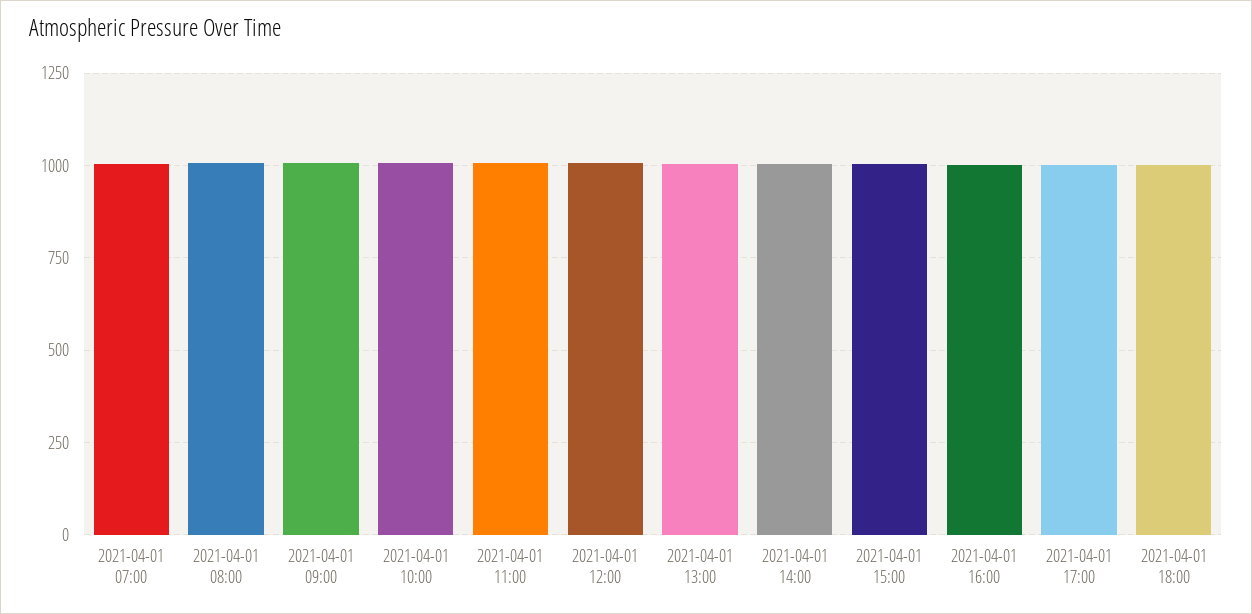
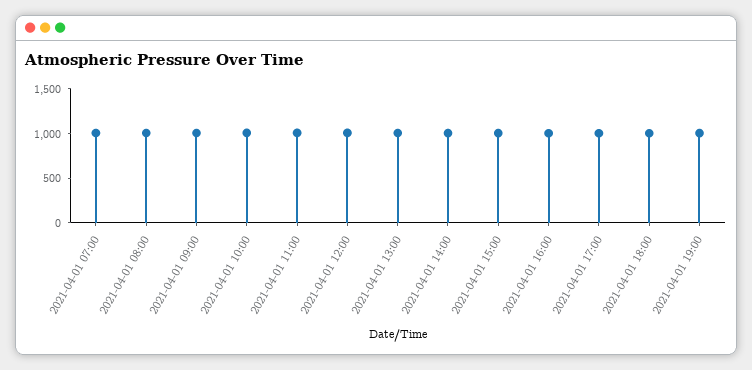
2021-04-01 19:00: none -> 1000

